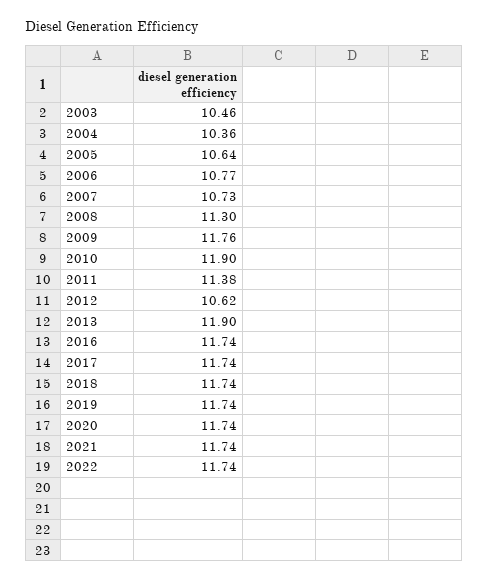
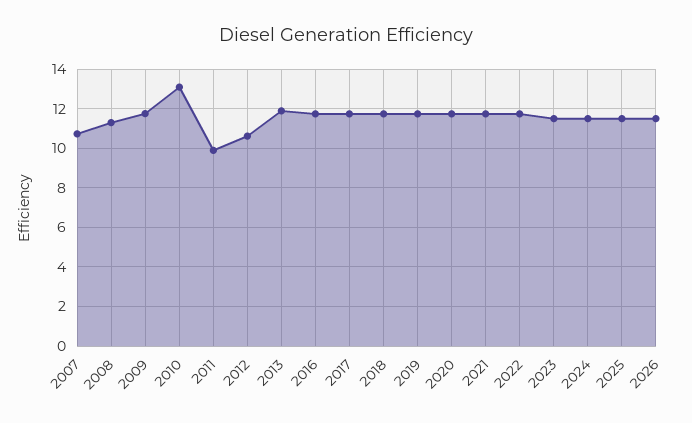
2003: 10.46 -> none
2004: 10.36 -> none
2005: 10.64 -> none
2006: 10.77 -> none
2010: 11.9 -> 13
2011: 11.38 -> 10
2023: none -> 11.5
2024: none -> 11.5
2025: none -> 11.5
2026: none -> 11.5

